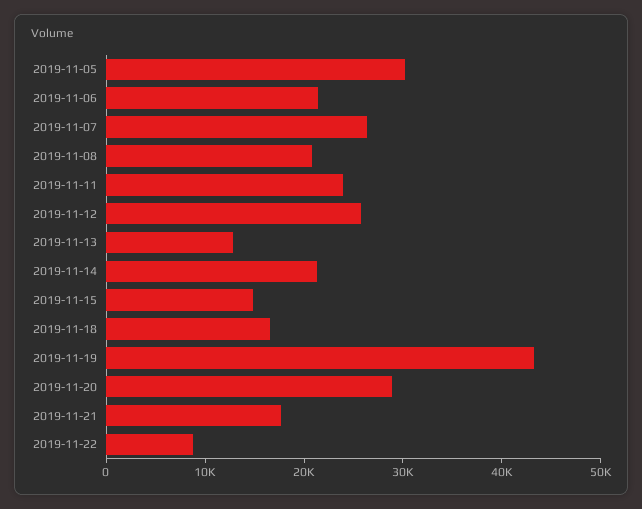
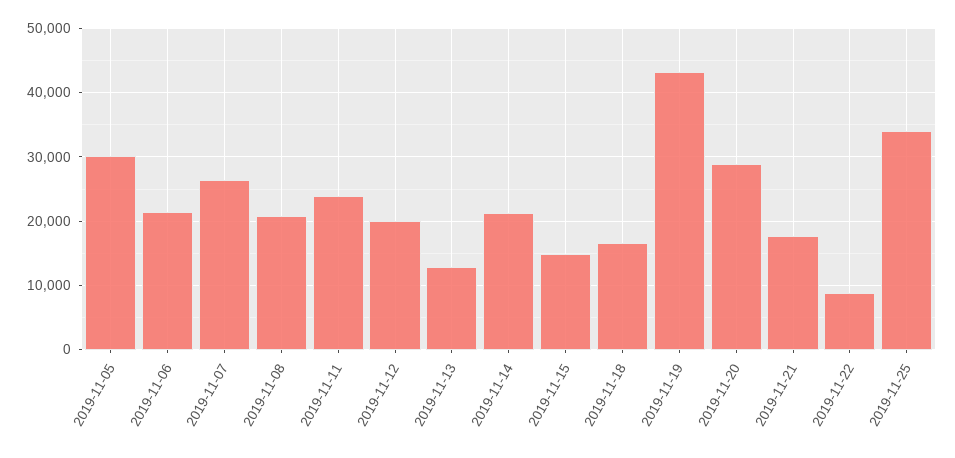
2019-11-12: 26000 -> 20000
2019-11-25: none -> 34000

